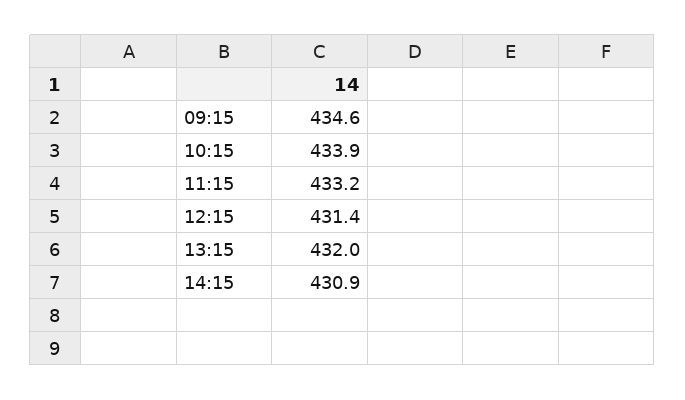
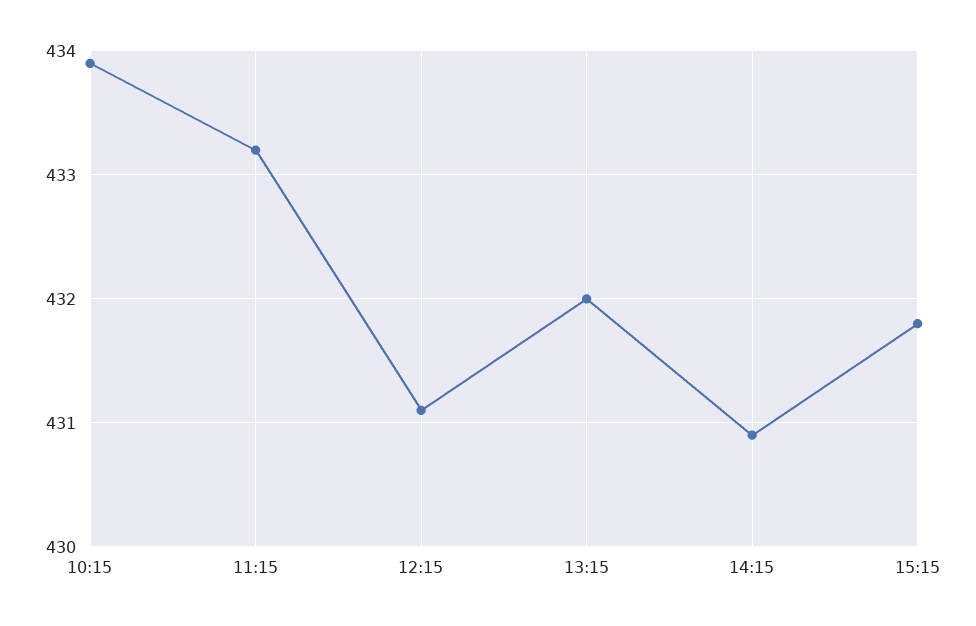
09:15: 434.6 -> none
12:15: 431.4 -> 431.1
15:15: none -> 431.8

